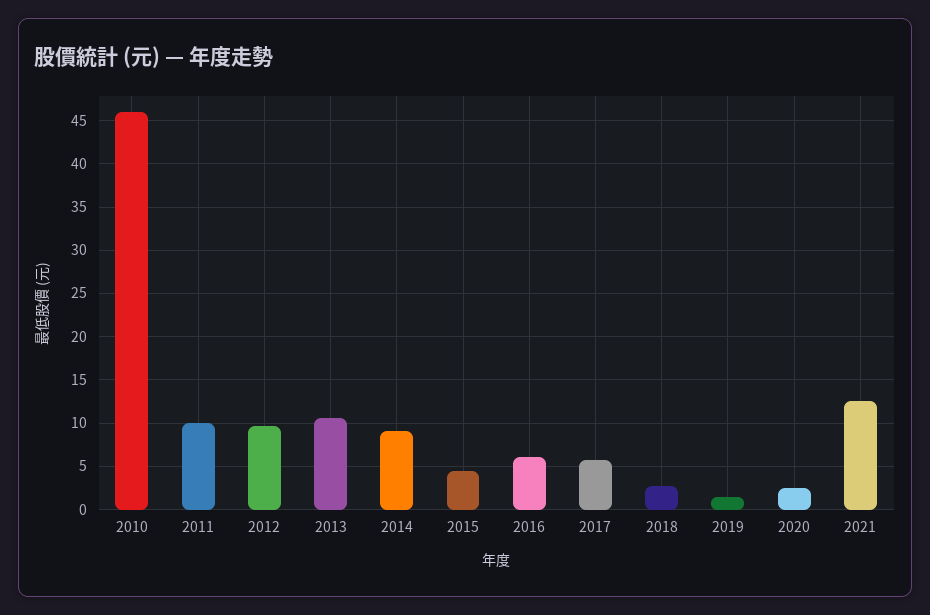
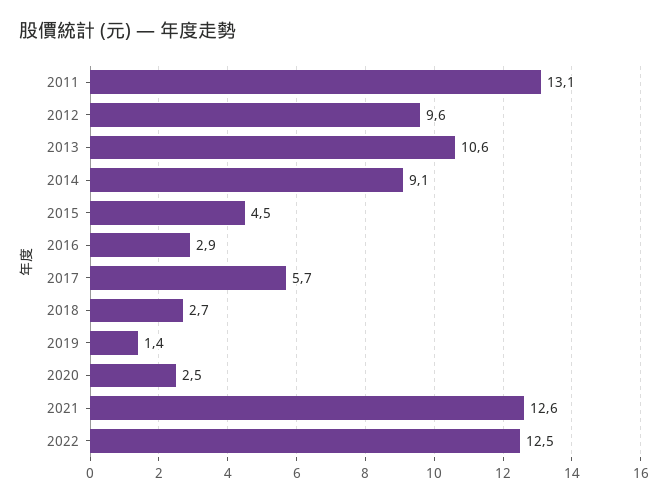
2010: 46 -> none
2011: 10 -> 13.1
2016: 6 -> 2.9
2022: none -> 12.5

